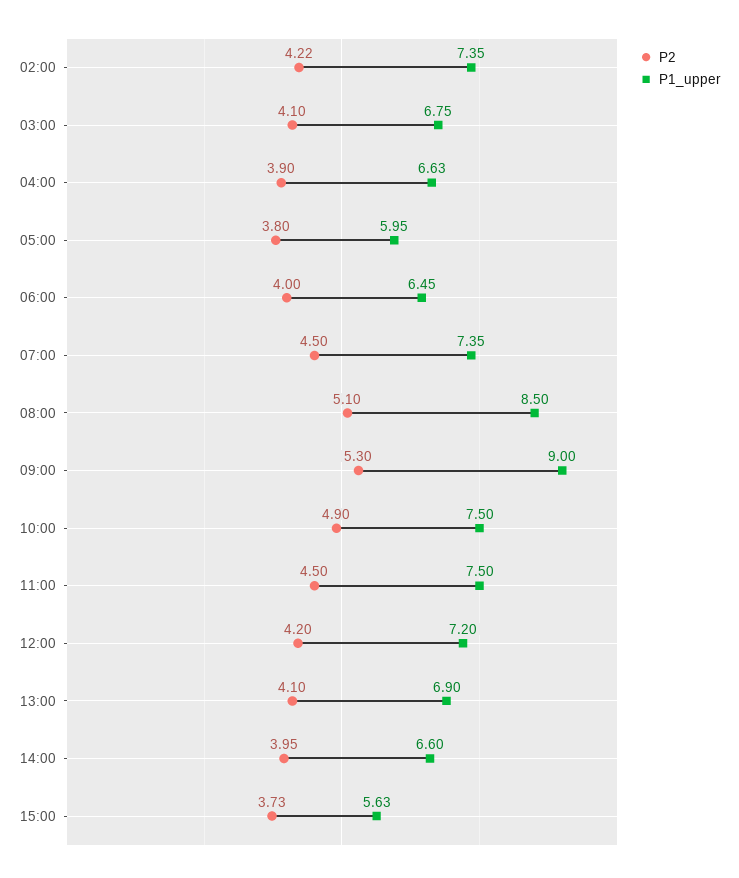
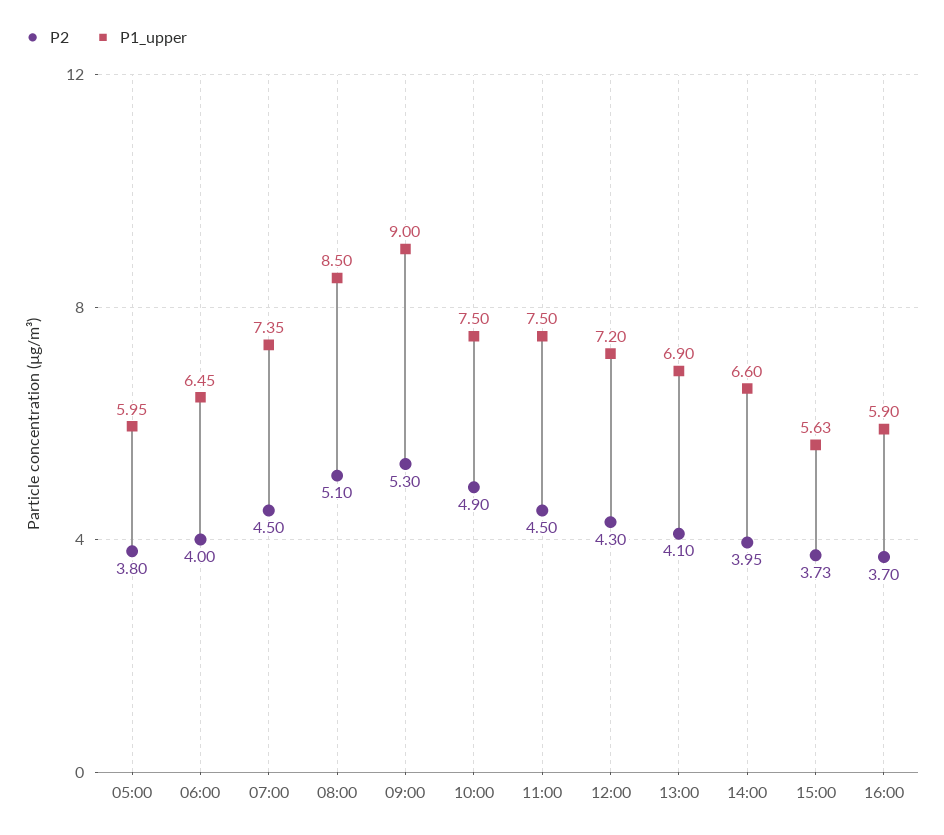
P2, 02:00: 4.22 -> none
P1_upper, 02:00: 7.35 -> none
P2, 03:00: 4.1 -> none
P1_upper, 03:00: 6.75 -> none
P2, 04:00: 3.9 -> none
P1_upper, 04:00: 6.63 -> none
P2, 12:00: 4.2 -> 4.3
P2, 16:00: none -> 3.7
P1_upper, 16:00: none -> 5.9

